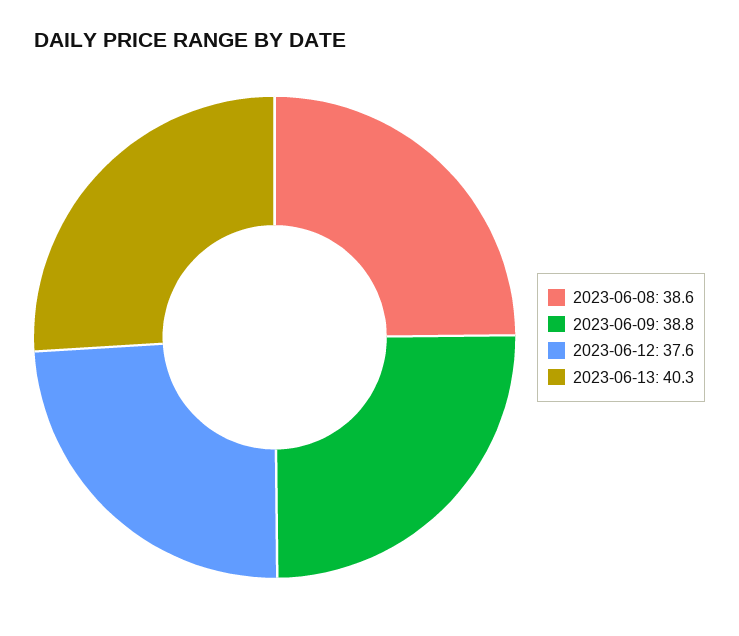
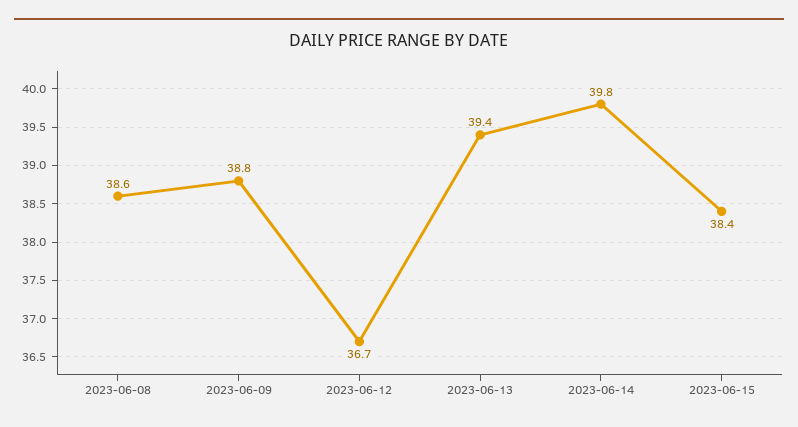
2023-06-12: 37.6 -> 36.7
2023-06-13: 40.3 -> 39.4
2023-06-14: none -> 39.8
2023-06-15: none -> 38.4

